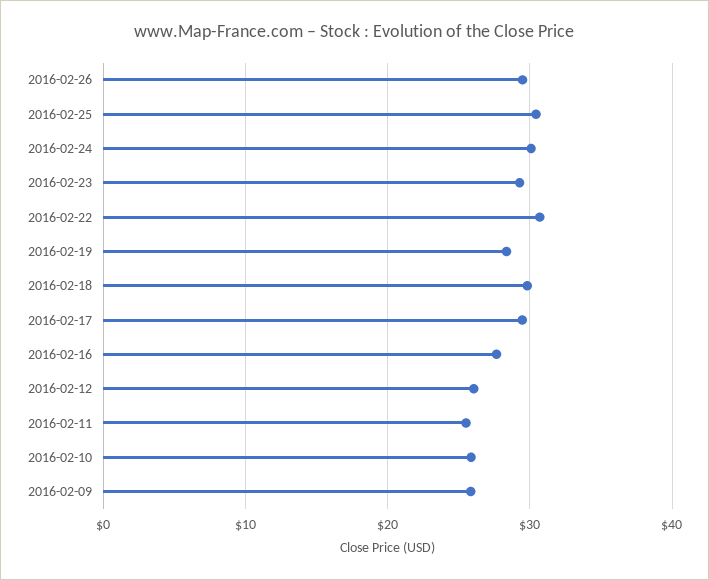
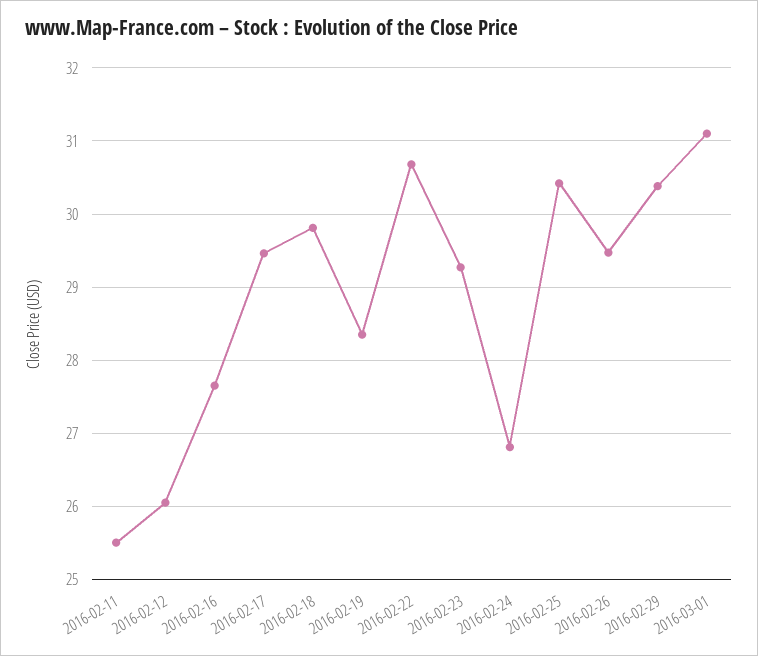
2016-02-24: 30 -> 26.8
2016-02-10: 26 -> none
2016-02-09: 26 -> none
2016-02-29: none -> 30.4
2016-03-01: none -> 31.1

